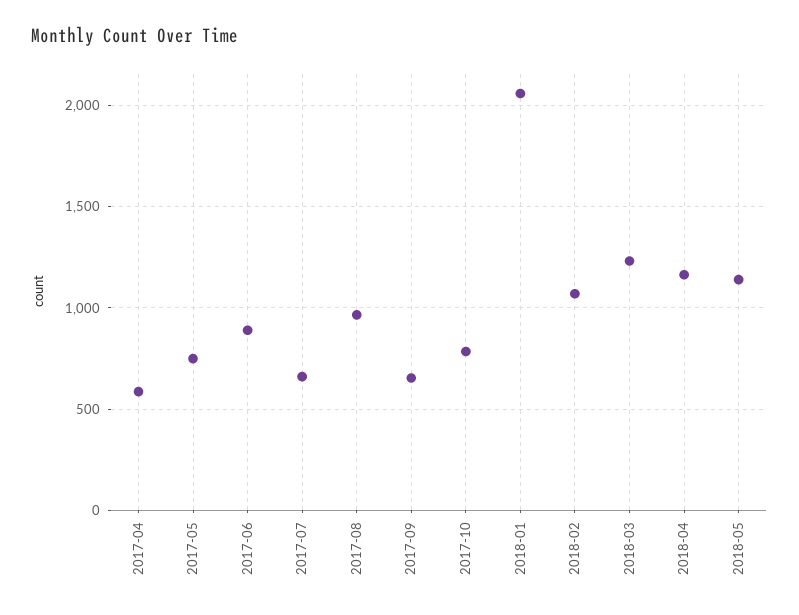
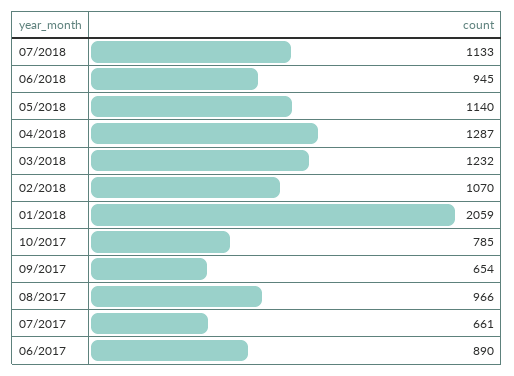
2017-04: 600 -> none
2017-05: 750 -> none
2018-04: 1150 -> 1287
07/2018: none -> 1133
06/2018: none -> 945

